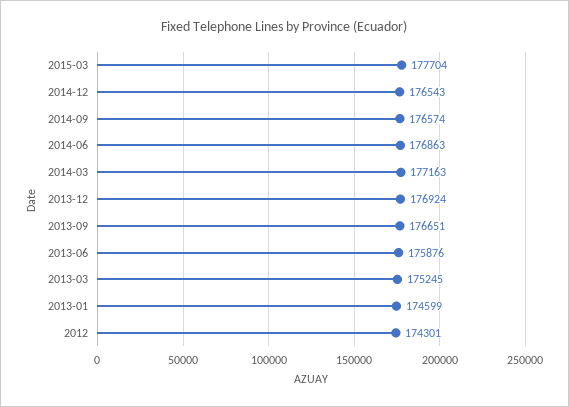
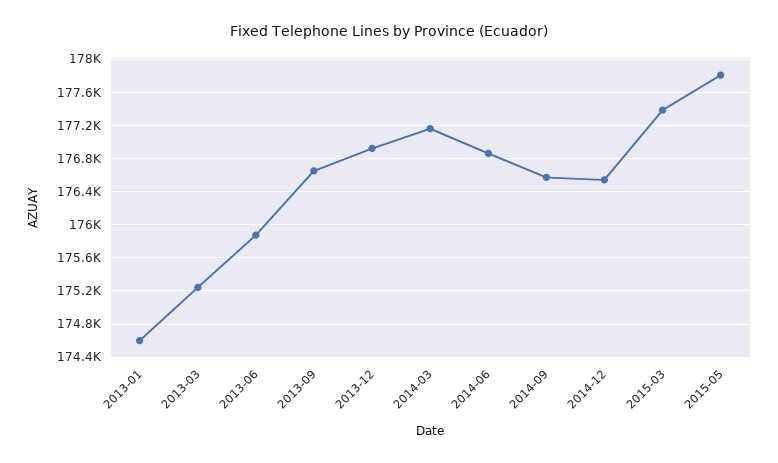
2015-03: 177704 -> 177400
2012: 174301 -> none
2015-05: none -> 177800

